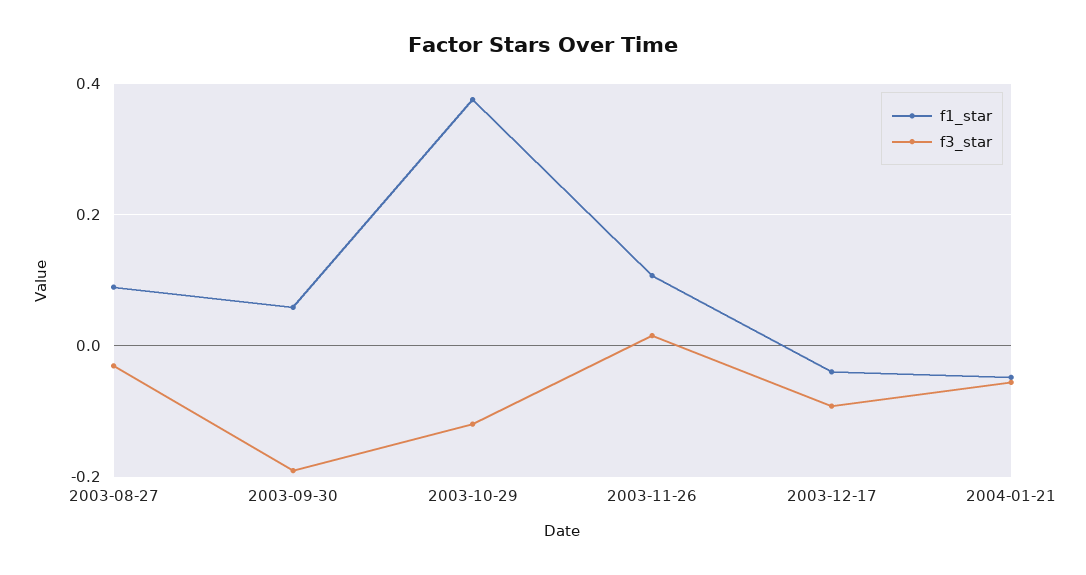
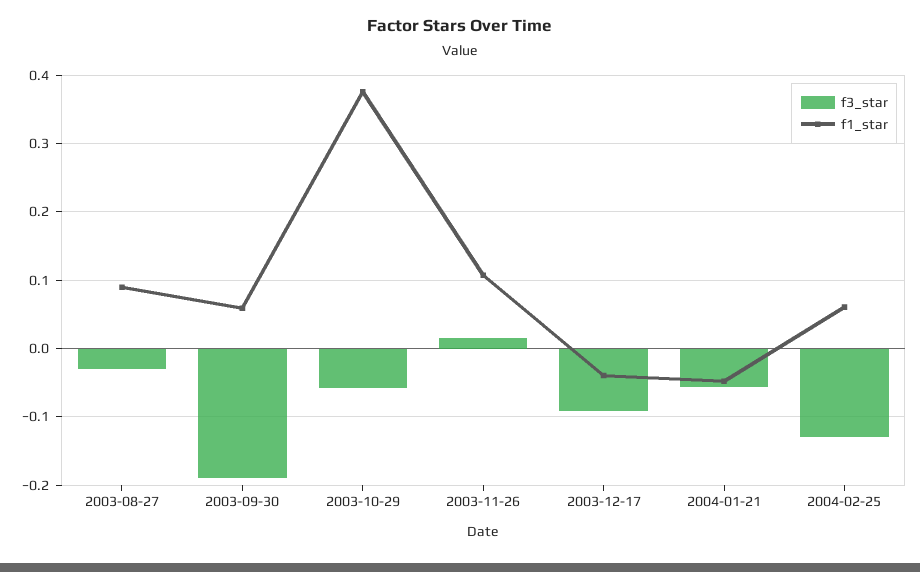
f3_star, 2003-10-29: -0.12 -> -0.06
f3_star, 2004-02-25: none -> -0.13
f1_star, 2004-02-25: none -> 0.06

